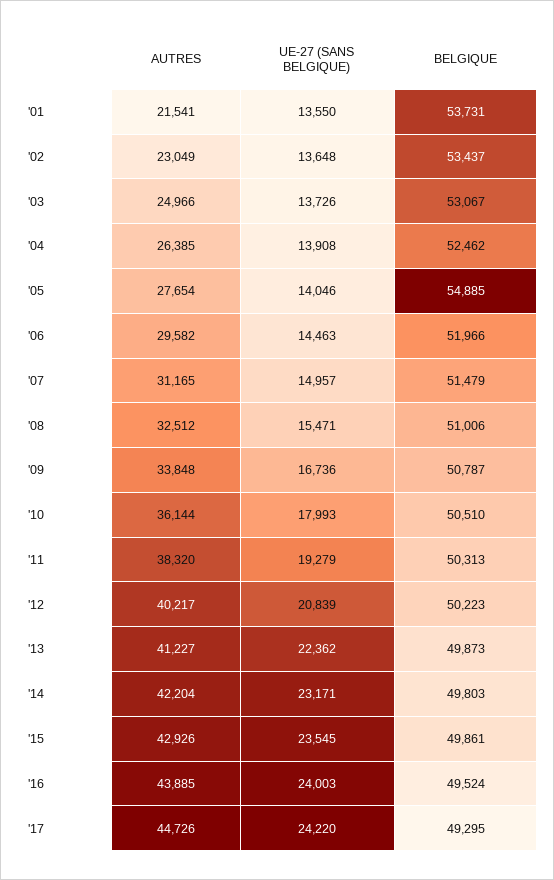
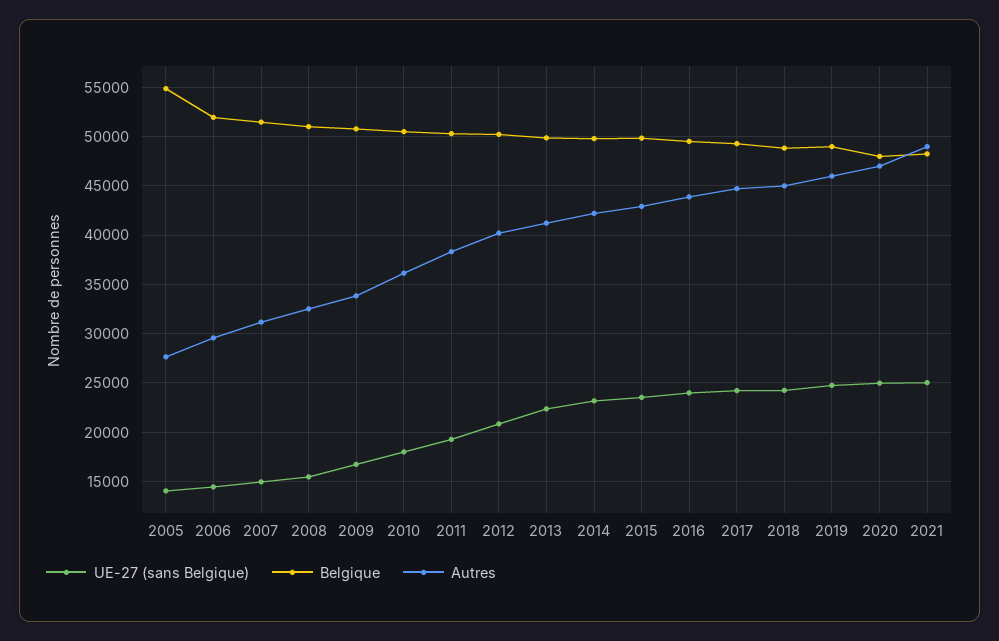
AUTRES, '01: 21541 -> none
UE-27 (SANS BELGIQUE), '01: 13550 -> none
BELGIQUE, '01: 53731 -> none
AUTRES, '02: 23049 -> none
UE-27 (SANS BELGIQUE), '02: 13648 -> none
BELGIQUE, '02: 53437 -> none
AUTRES, '03: 24966 -> none
UE-27 (SANS BELGIQUE), '03: 13726 -> none
BELGIQUE, '03: 53067 -> none
AUTRES, '04: 26385 -> none
UE-27 (SANS BELGIQUE), '04: 13908 -> none
BELGIQUE, '04: 52462 -> none
UE-27 (SANS BELGIQUE), 2018: none -> 24000
BELGIQUE, 2018: none -> 49000
AUTRES, 2018: none -> 45000
UE-27 (SANS BELGIQUE), 2019: none -> 25000
BELGIQUE, 2019: none -> 49000
AUTRES, 2019: none -> 46000
UE-27 (SANS BELGIQUE), 2020: none -> 25000
BELGIQUE, 2020: none -> 48000
AUTRES, 2020: none -> 47000
UE-27 (SANS BELGIQUE), 2021: none -> 25000
BELGIQUE, 2021: none -> 48000
AUTRES, 2021: none -> 49000

